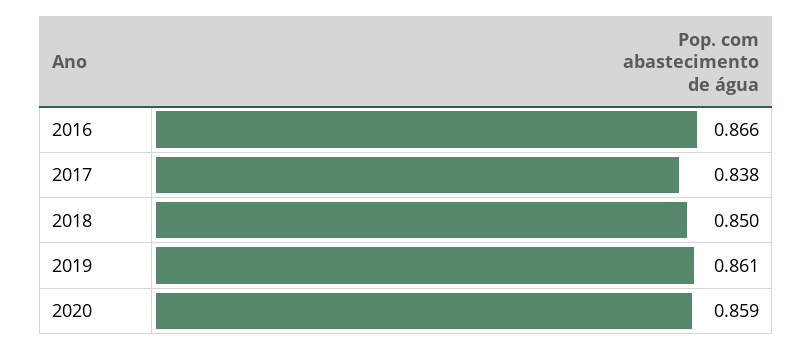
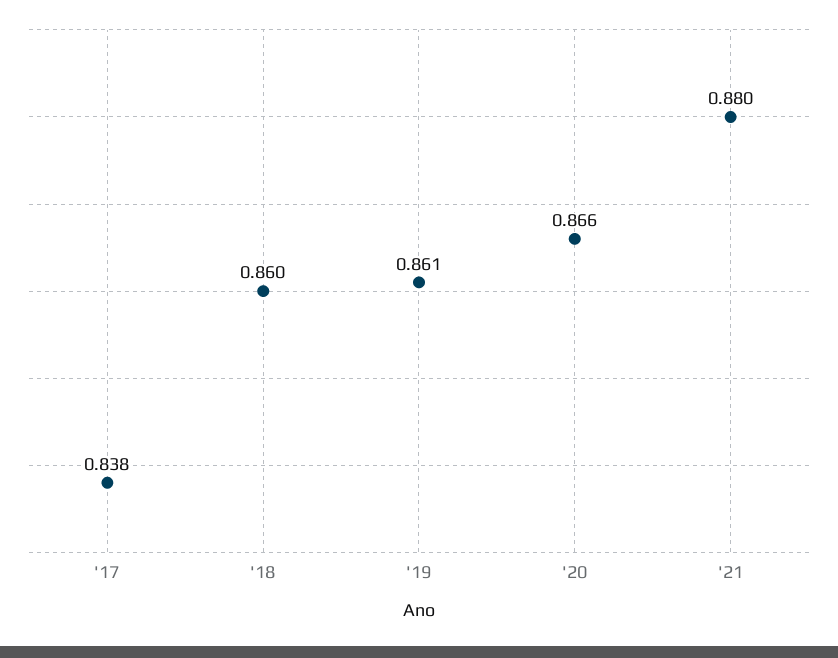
2016: 0.866 -> none
2018: 0.85 -> 0.86
2020: 0.859 -> 0.866
'21: none -> 0.88

